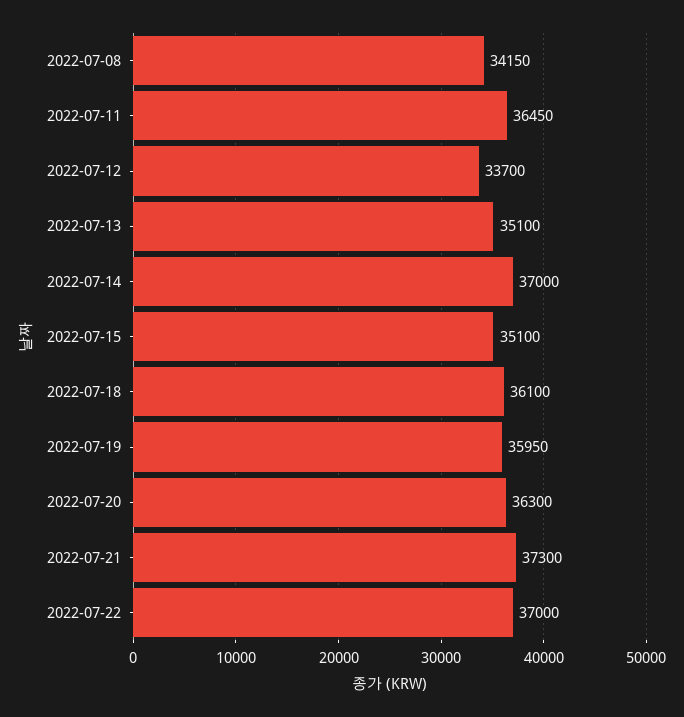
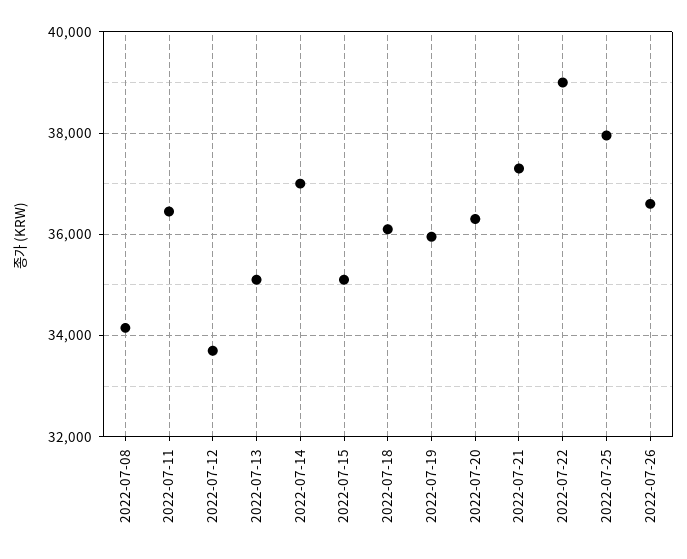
2022-07-22: 37000 -> 39000
2022-07-25: none -> 38000
2022-07-26: none -> 36600

